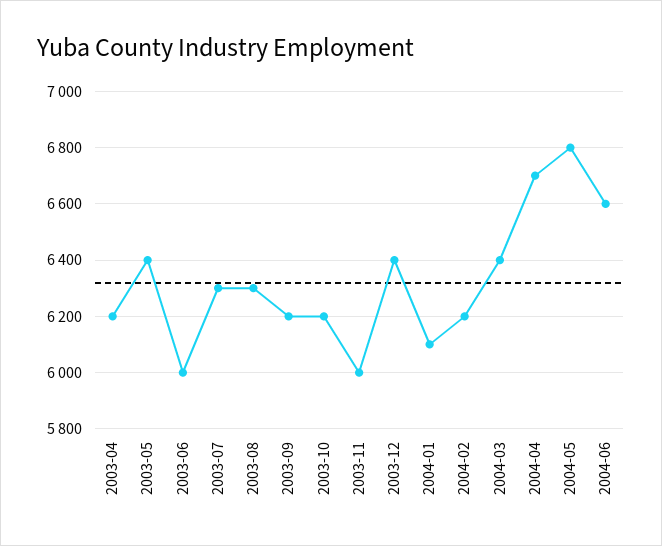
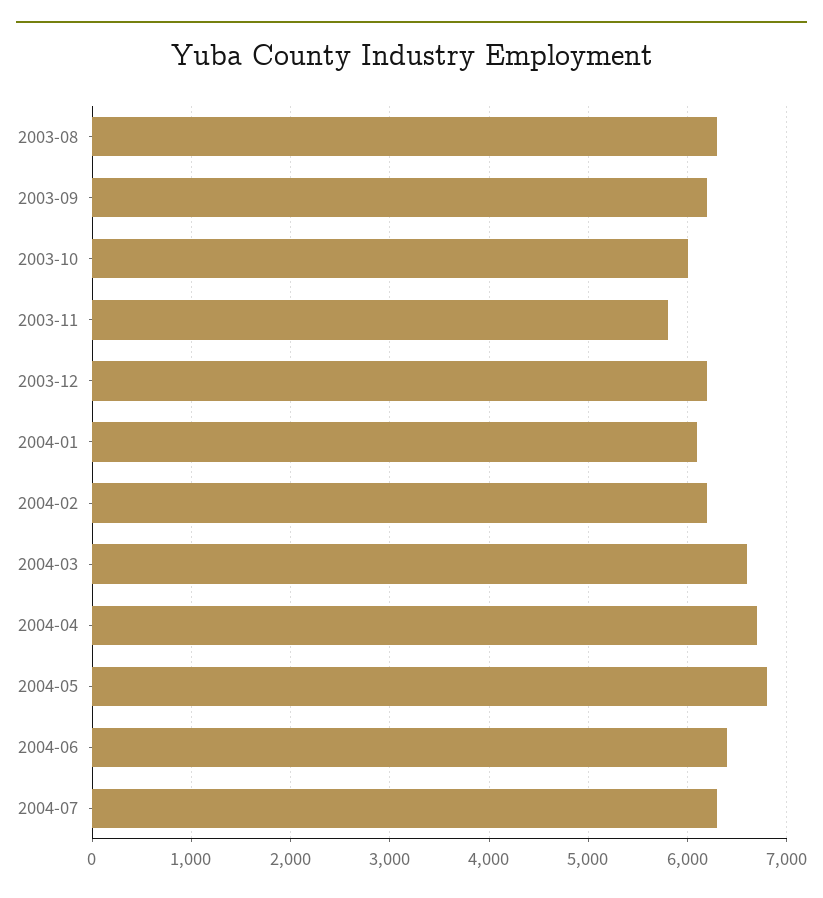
2003-04: 6200 -> none
2003-05: 6400 -> none
2003-06: 6000 -> none
2003-07: 6300 -> none
2003-10: 6200 -> 6000
2003-11: 6000 -> 5800
2003-12: 6400 -> 6200
2004-03: 6400 -> 6600
2004-06: 6600 -> 6400
2004-07: none -> 6300

